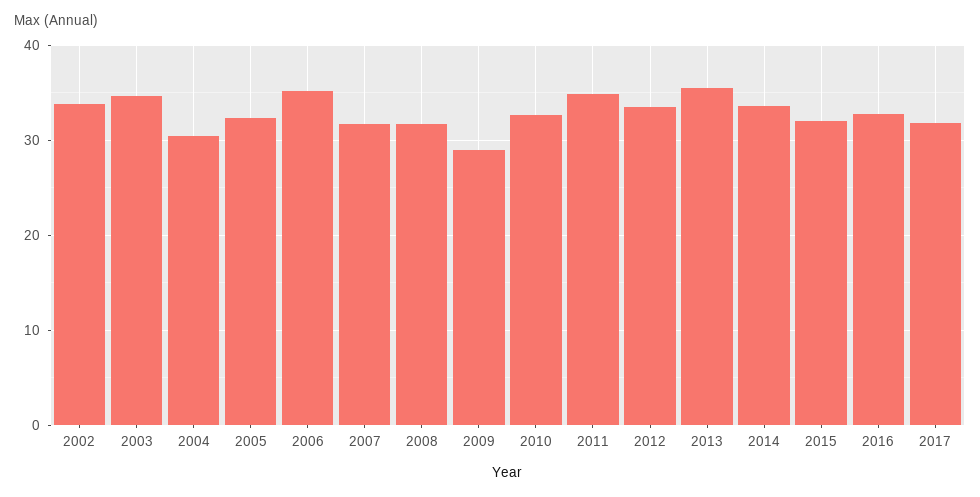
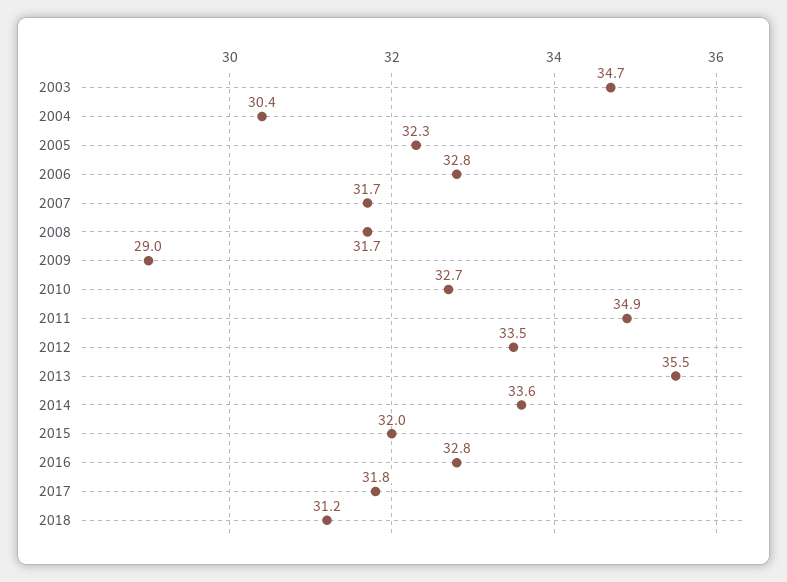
2002: 34 -> none
2006: 35 -> 32.8
2018: none -> 31.2

